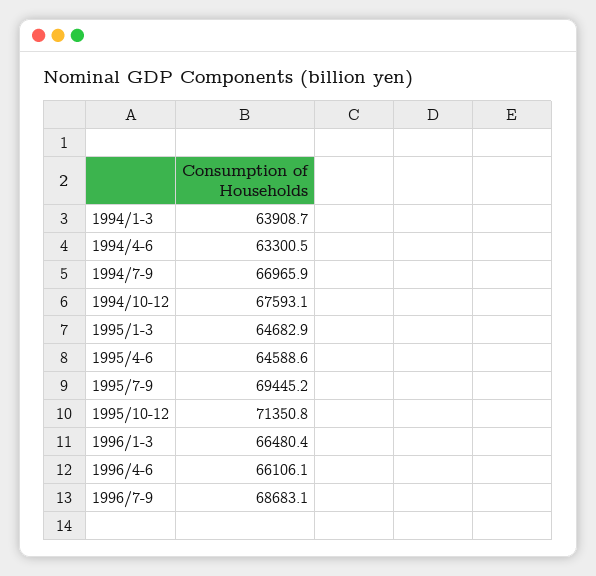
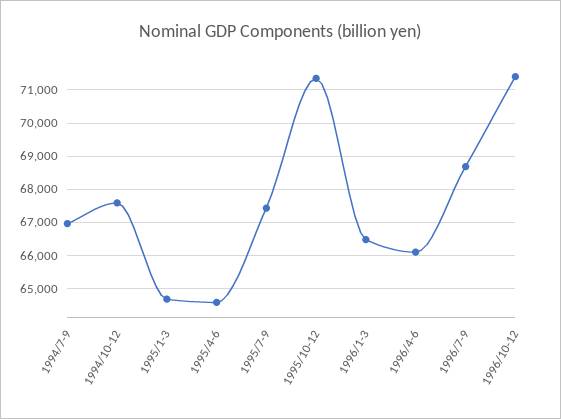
1994/1-3: 63908.7 -> none
1994/4-6: 63300.5 -> none
1995/7-9: 69445.2 -> 67400
1996/10-12: none -> 71400

